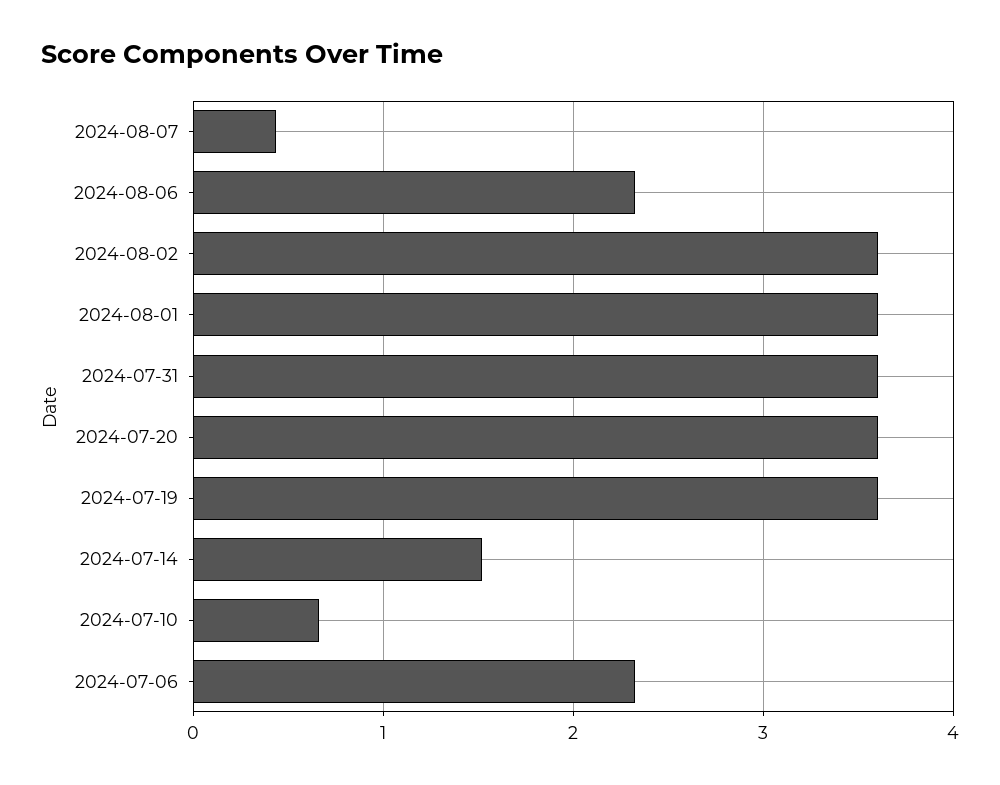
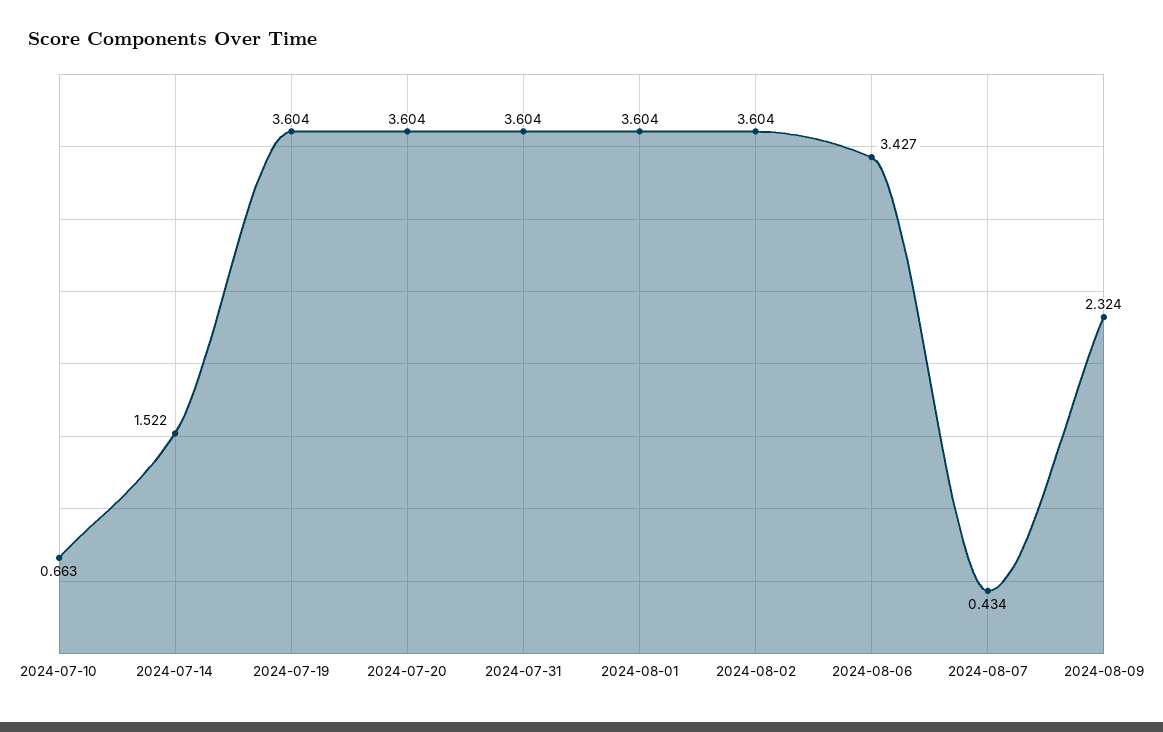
2024-08-06: 2.3 -> 3.427
2024-07-06: 2.3 -> none
2024-08-09: none -> 2.324

